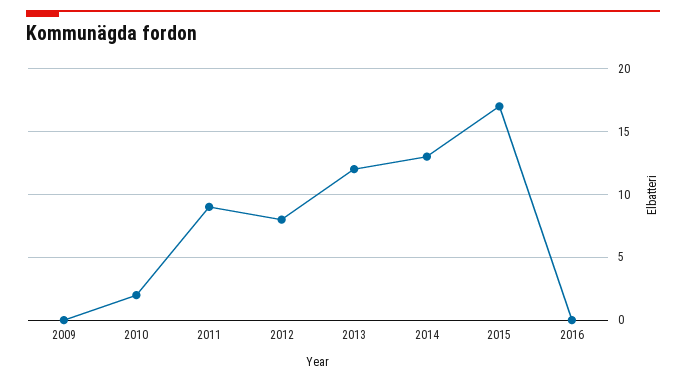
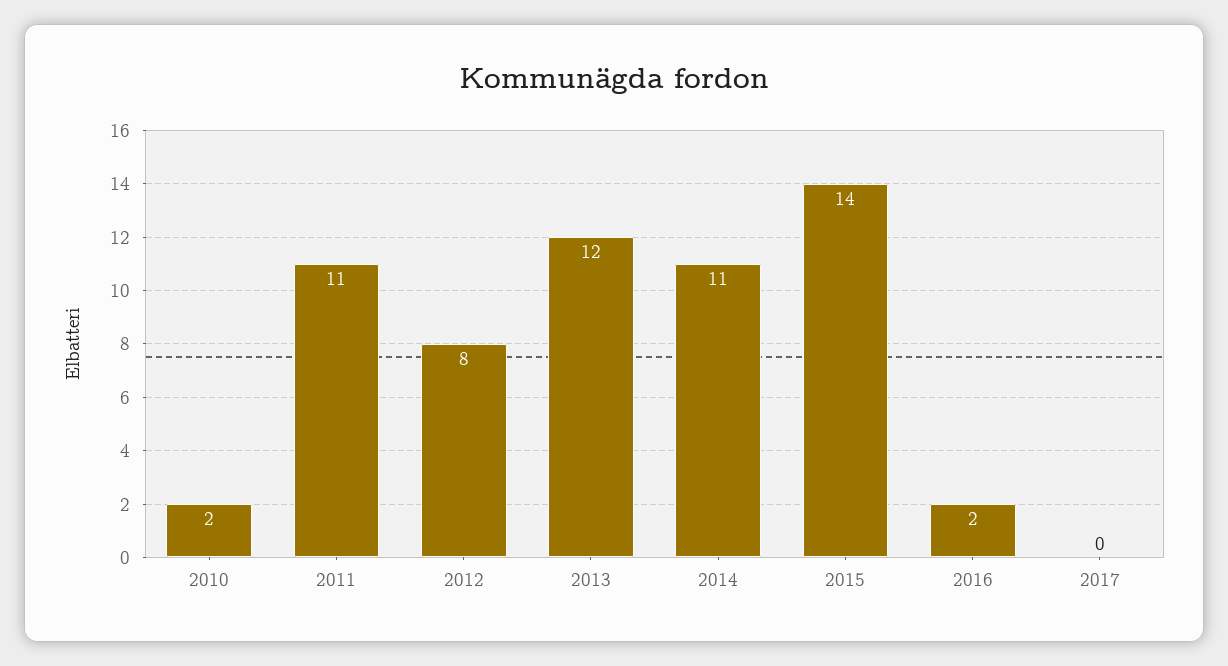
2009: 0 -> none
2011: 9 -> 11
2014: 13 -> 11
2015: 17 -> 14
2016: 0 -> 2
2017: none -> 0

